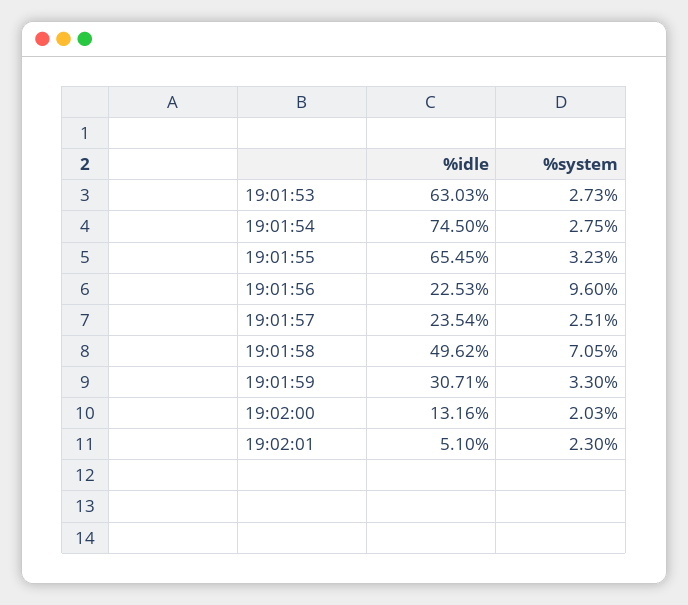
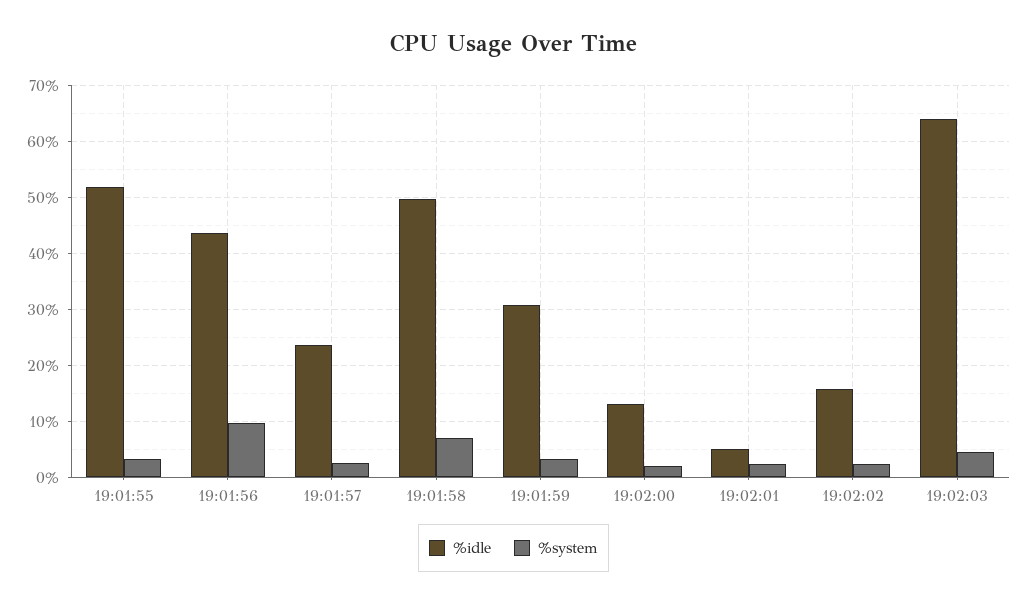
%idle, 19:01:53: 63.03 -> none
%system, 19:01:53: 2.73 -> none
%idle, 19:01:54: 74.5 -> none
%system, 19:01:54: 2.75 -> none
%idle, 19:01:55: 65.45 -> 52
%idle, 19:01:56: 22.53 -> 44
%idle, 19:02:02: none -> 16
%system, 19:02:02: none -> 2
%idle, 19:02:03: none -> 64
%system, 19:02:03: none -> 4

